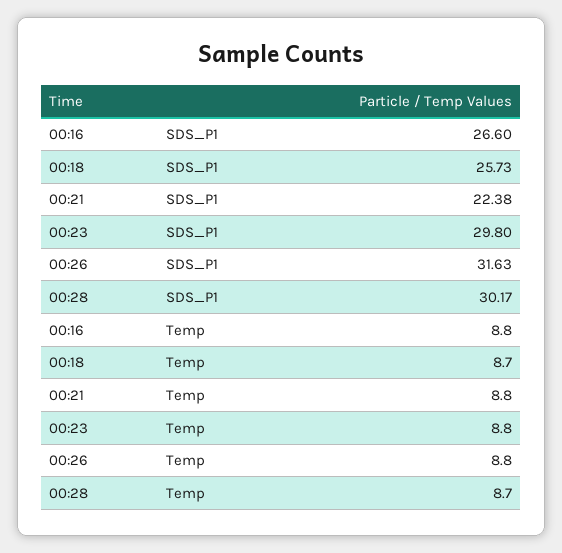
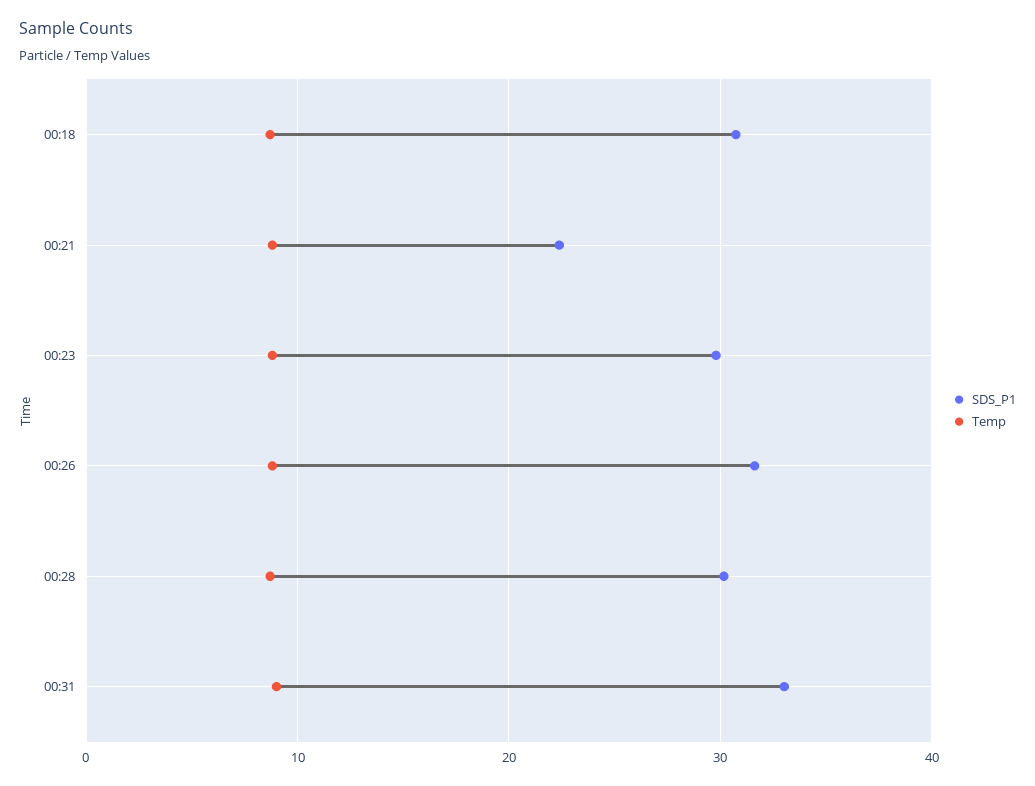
SDS_P1, 00:16: 26.6 -> none
SDS_P1, 00:18: 25.73 -> 31
Temp, 00:16: 8.8 -> none
SDS_P1, 00:31: none -> 33
Temp, 00:31: none -> 9

